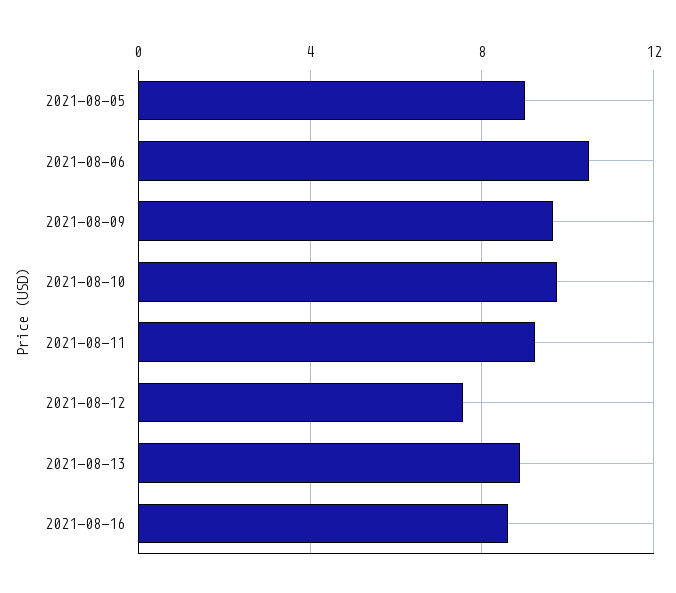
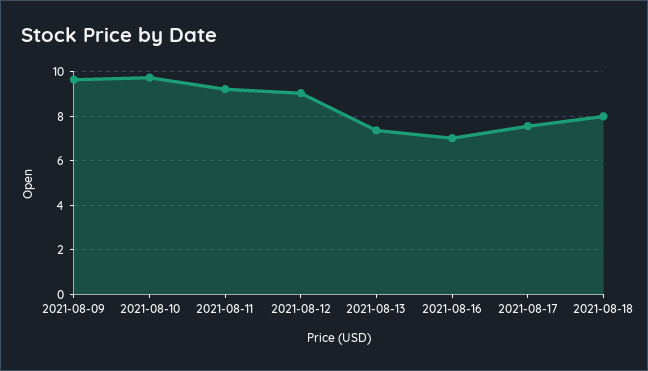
2021-08-05: 9 -> none
2021-08-06: 10.5 -> none
2021-08-12: 7.5 -> 9
2021-08-13: 9 -> 7.5
2021-08-16: 8.5 -> 7
2021-08-17: none -> 7.5
2021-08-18: none -> 8

